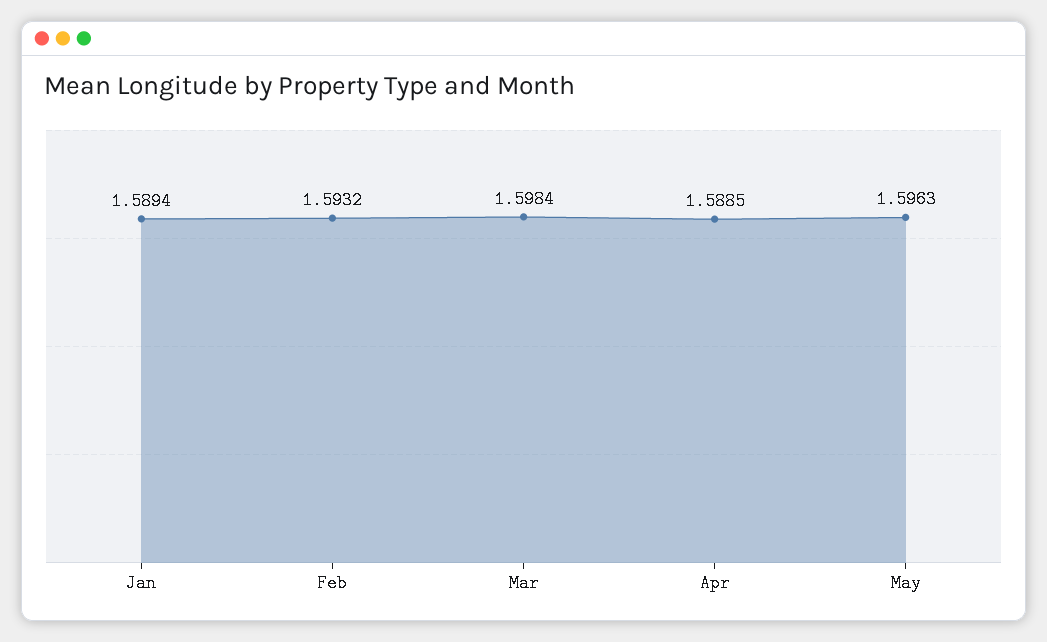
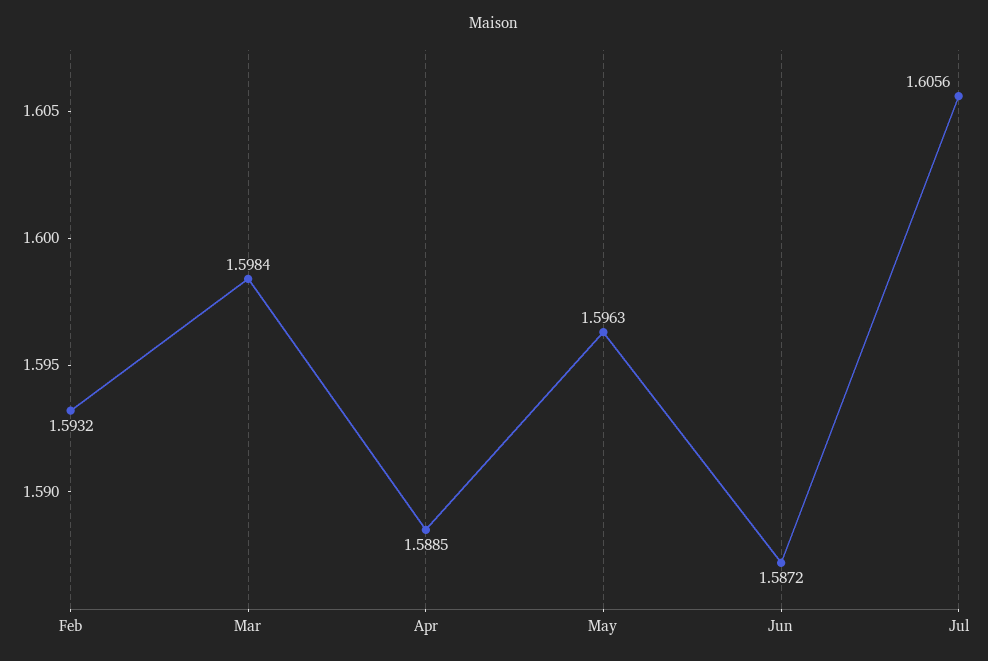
Jan: 1.5894 -> none
Jun: none -> 1.5872
Jul: none -> 1.6056

